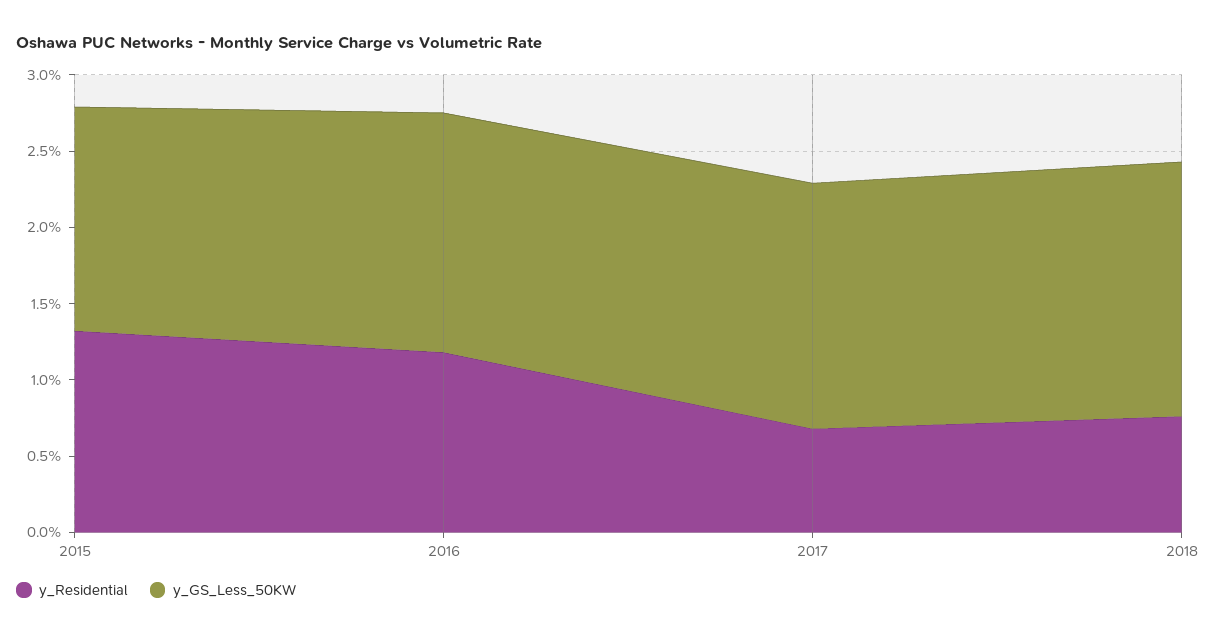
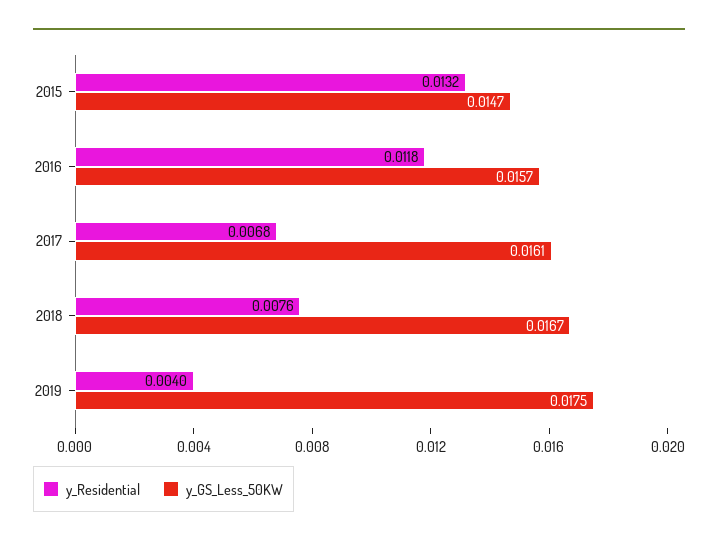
y_Residential, 2019: none -> 0.004
y_GS_Less_50KW, 2019: none -> 0.0175

